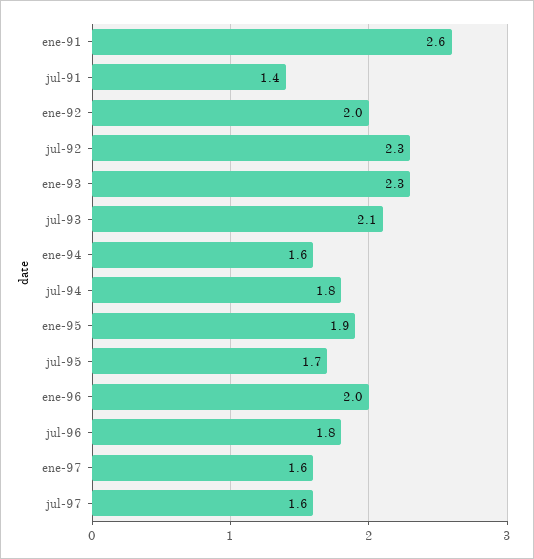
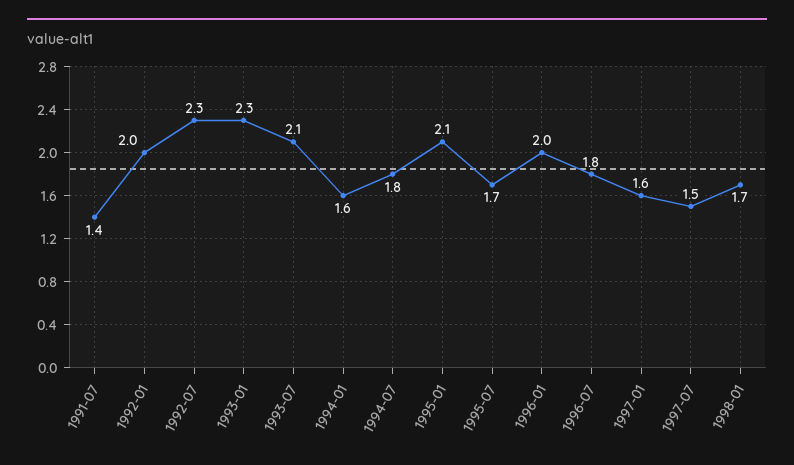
ene-91: 2.6 -> none
ene-95: 1.9 -> 2.1
jul-97: 1.6 -> 1.5
1998-01: none -> 1.7

